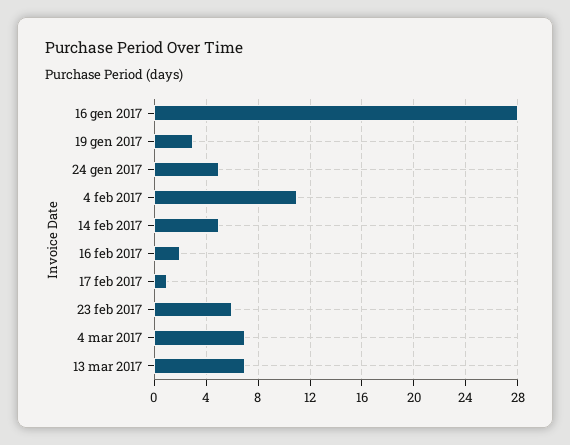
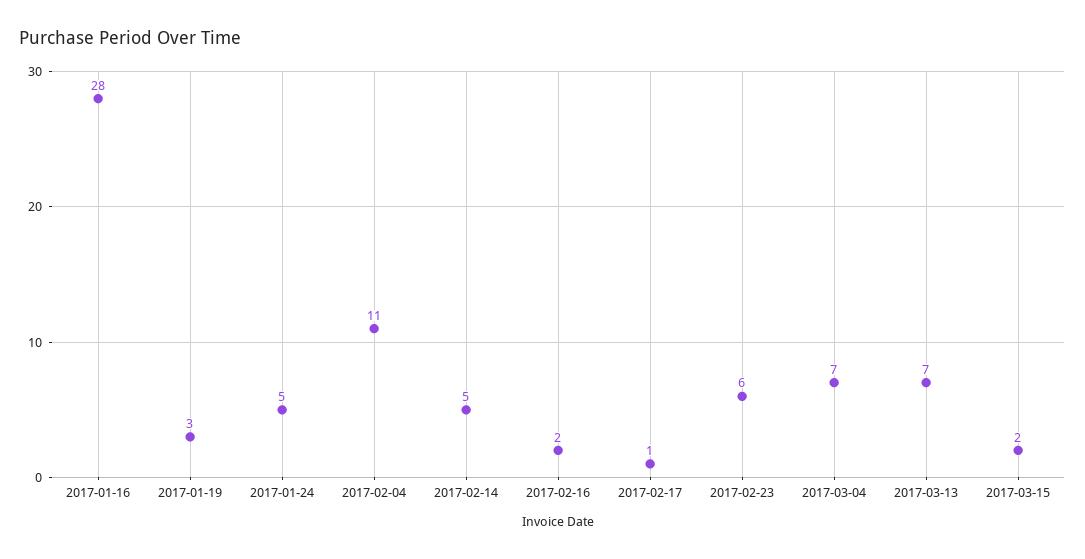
2017-03-15: none -> 2

